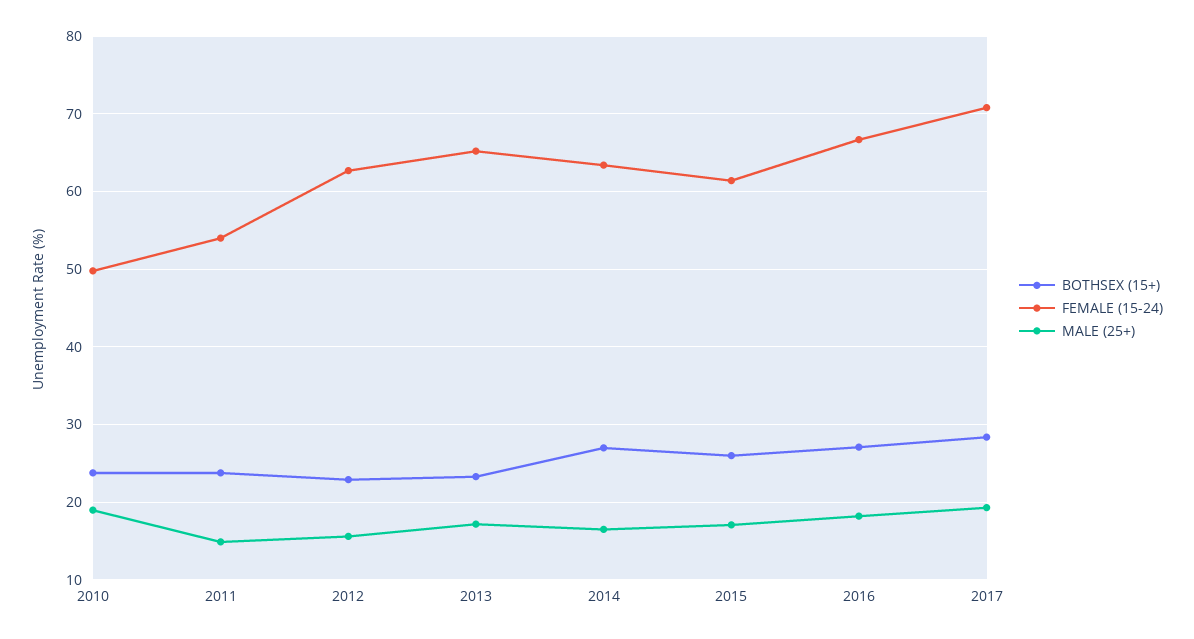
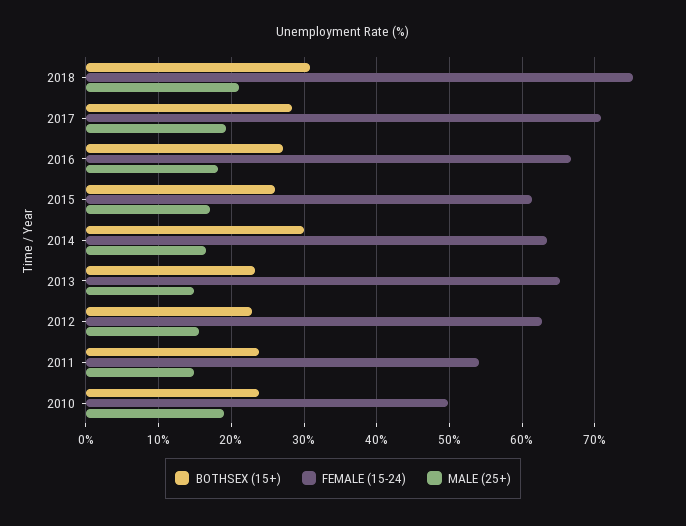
MALE (25+), 2013: 17 -> 15
BOTHSEX (15+), 2014: 27 -> 30
BOTHSEX (15+), 2018: none -> 31
FEMALE (15-24), 2018: none -> 75
MALE (25+), 2018: none -> 21

